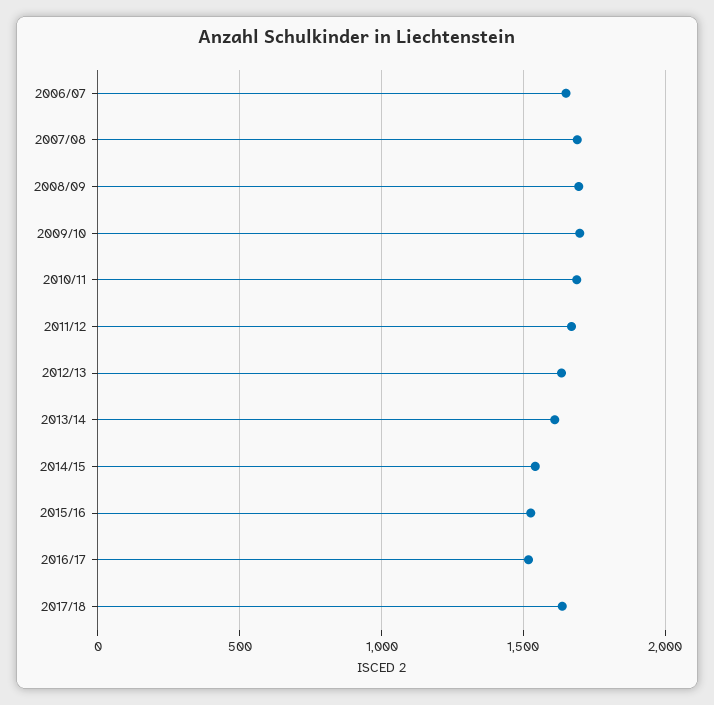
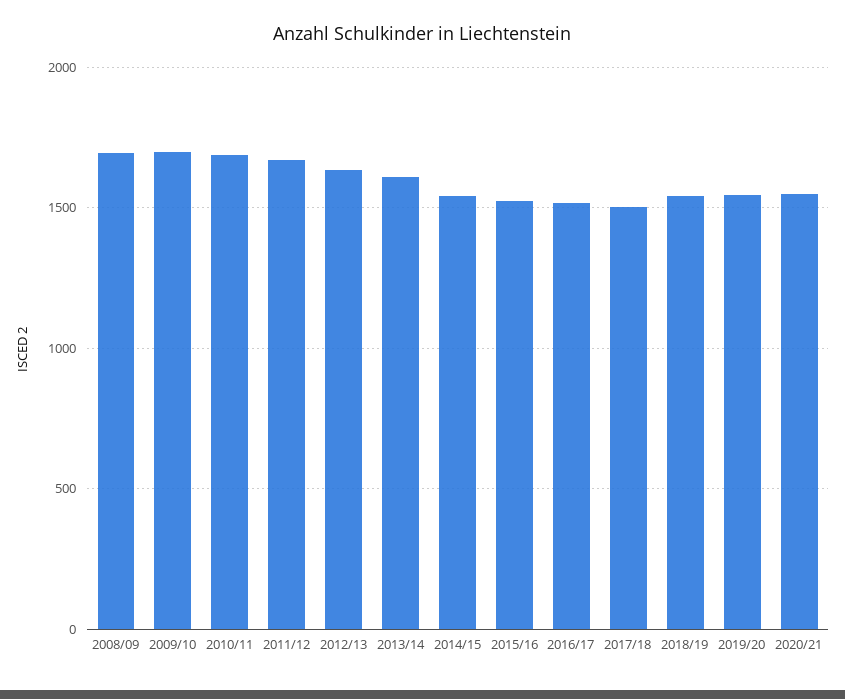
2006/07: 1650 -> none
2007/08: 1700 -> none
2017/18: 1650 -> 1500
2018/19: none -> 1550
2019/20: none -> 1550
2020/21: none -> 1550

